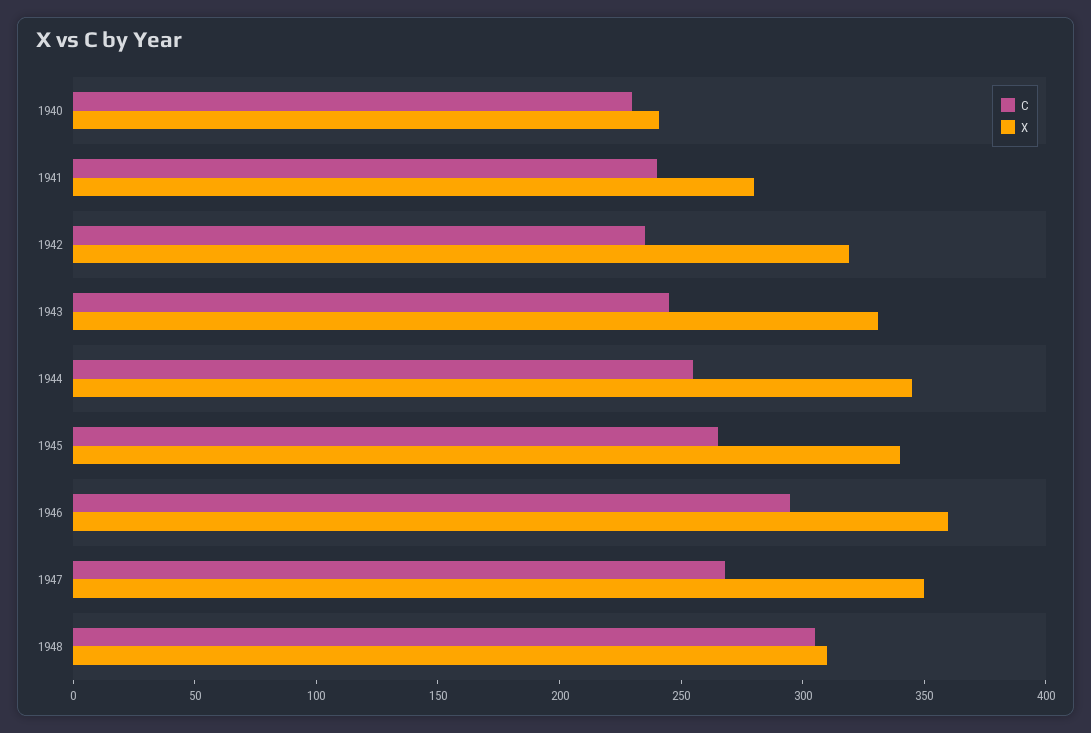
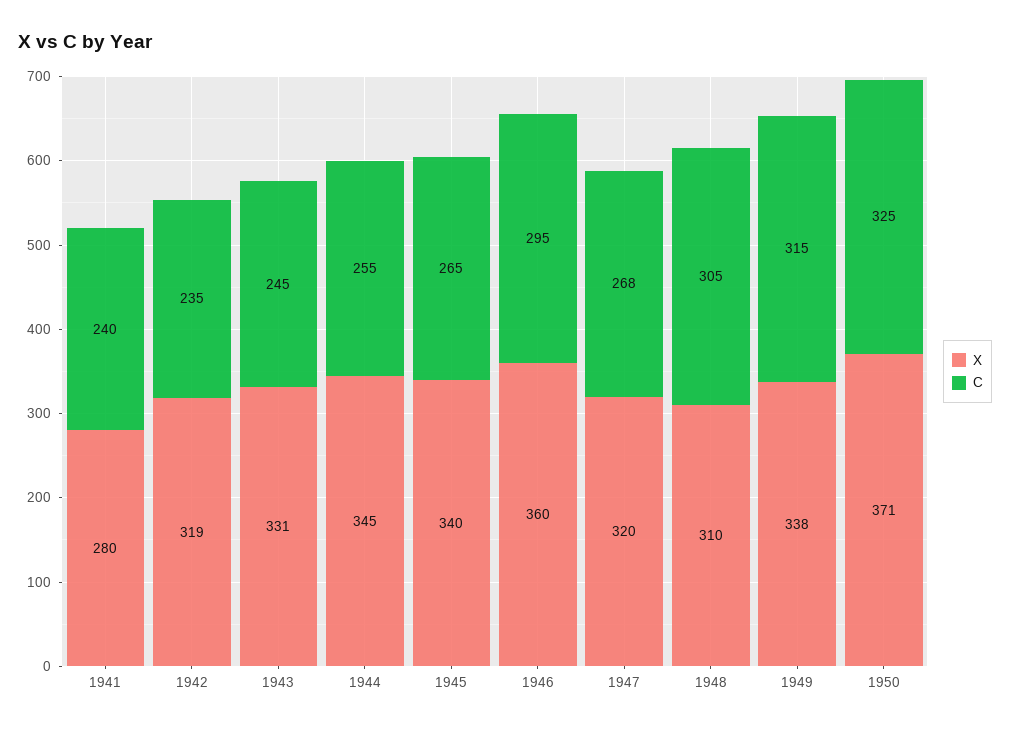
C, 1940: 230 -> none
X, 1940: 240 -> none
X, 1947: 350 -> 320
X, 1949: none -> 338
C, 1949: none -> 315
X, 1950: none -> 371
C, 1950: none -> 325

